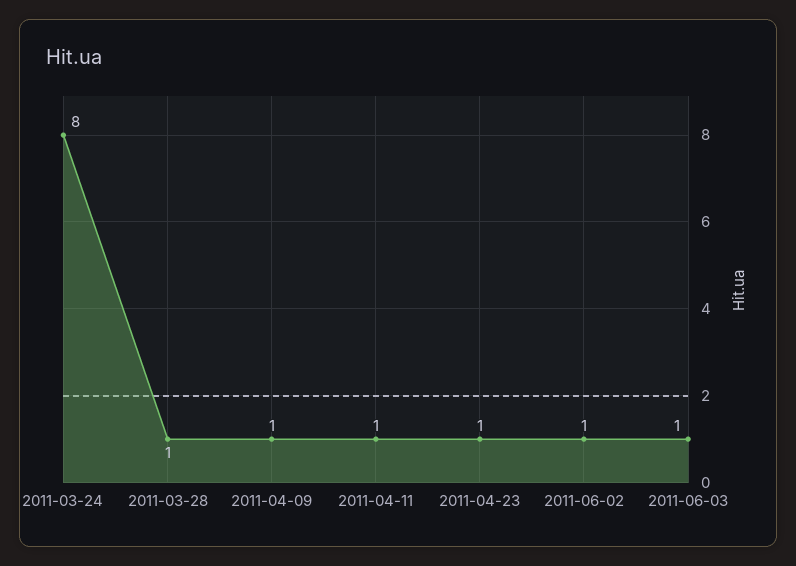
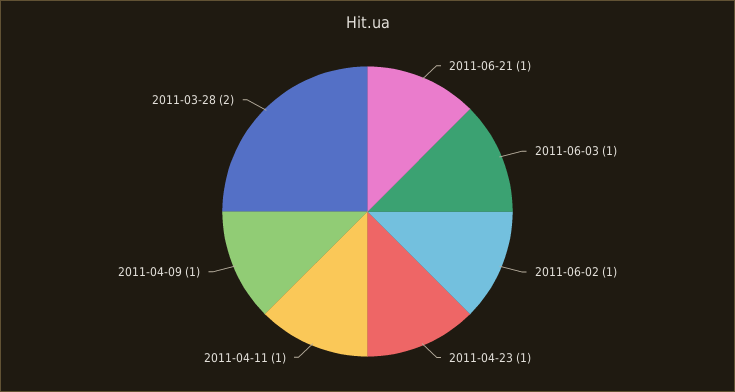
2011-03-24: 8 -> none
2011-03-28: 1 -> 2
2011-06-21: none -> 1

